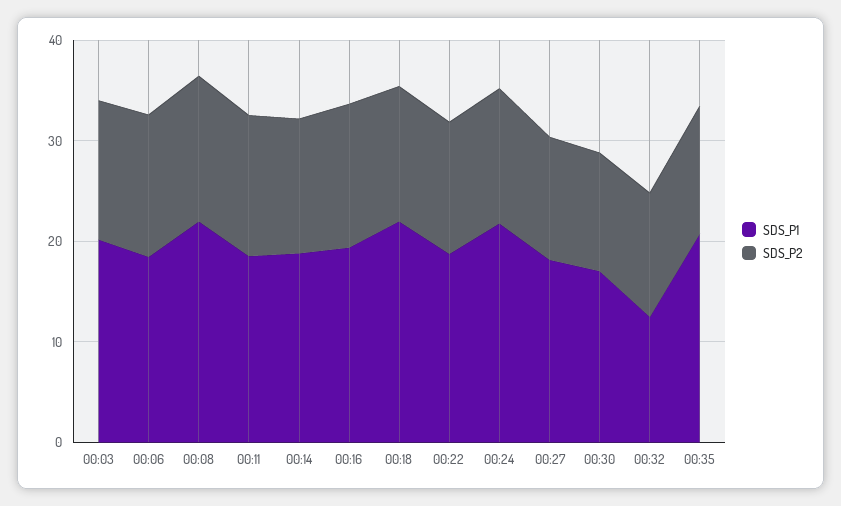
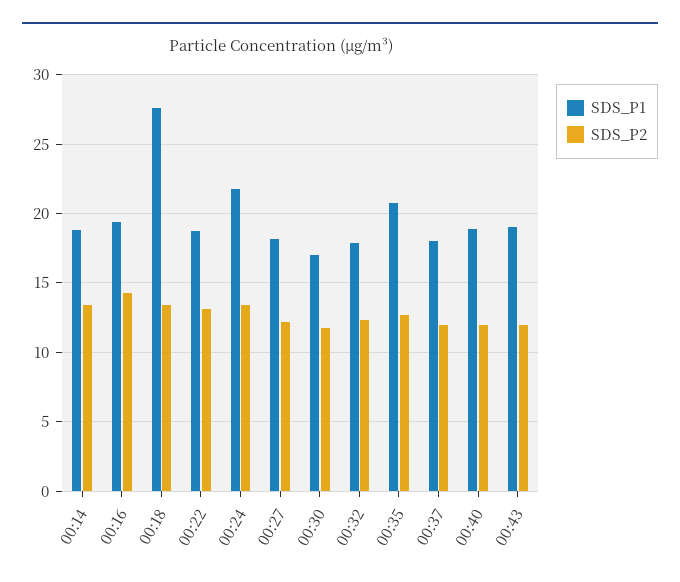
SDS_P1, 00:03: 20 -> none
SDS_P2, 00:03: 14 -> none
SDS_P1, 00:06: 18 -> none
SDS_P2, 00:06: 14 -> none
SDS_P1, 00:08: 22 -> none
SDS_P2, 00:08: 14 -> none
SDS_P1, 00:11: 18 -> none
SDS_P2, 00:11: 14 -> none
SDS_P1, 00:18: 22 -> 27.5
SDS_P1, 00:32: 12 -> 18
SDS_P1, 00:37: none -> 18
SDS_P2, 00:37: none -> 12
SDS_P1, 00:40: none -> 19
SDS_P2, 00:40: none -> 12
SDS_P1, 00:43: none -> 19
SDS_P2, 00:43: none -> 12

